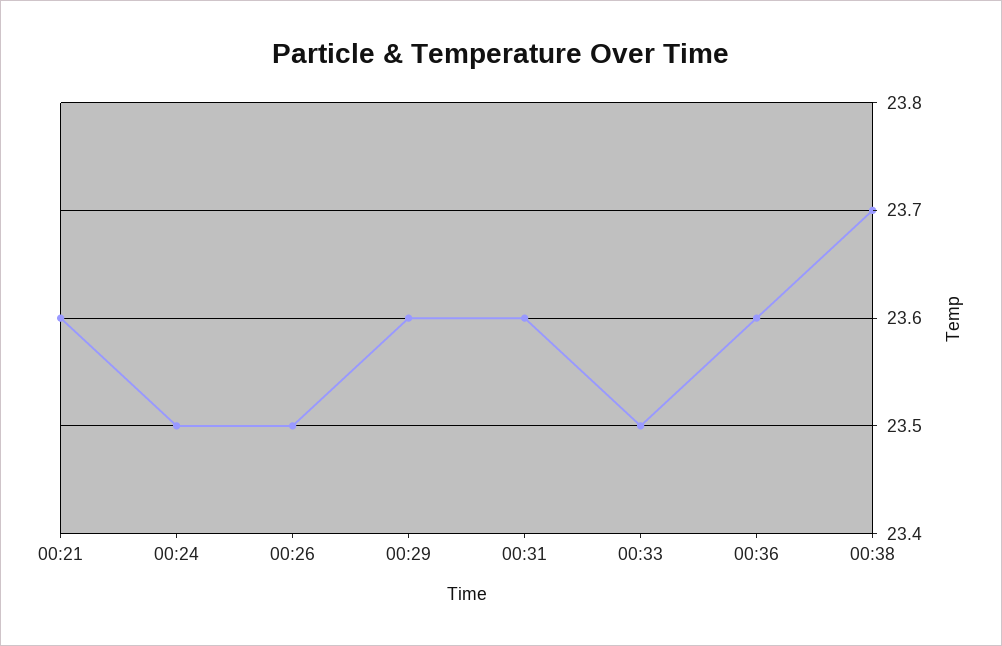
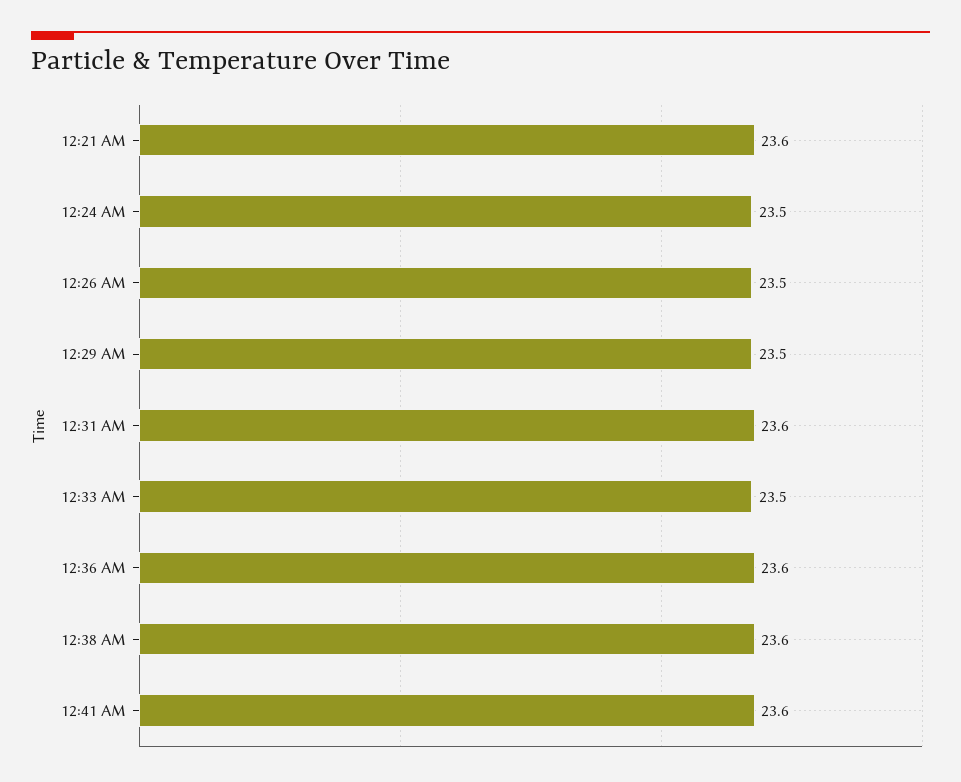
00:29: 23.6 -> 23.5
00:38: 23.7 -> 23.6
12:41 AM: none -> 23.6

